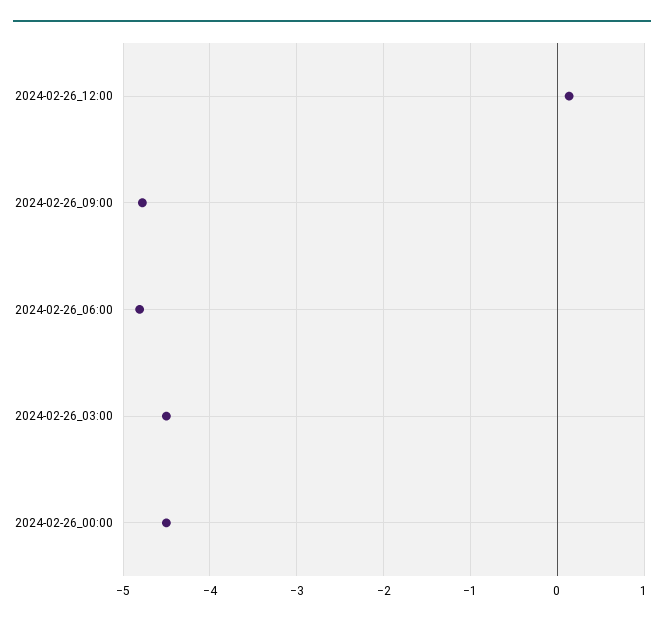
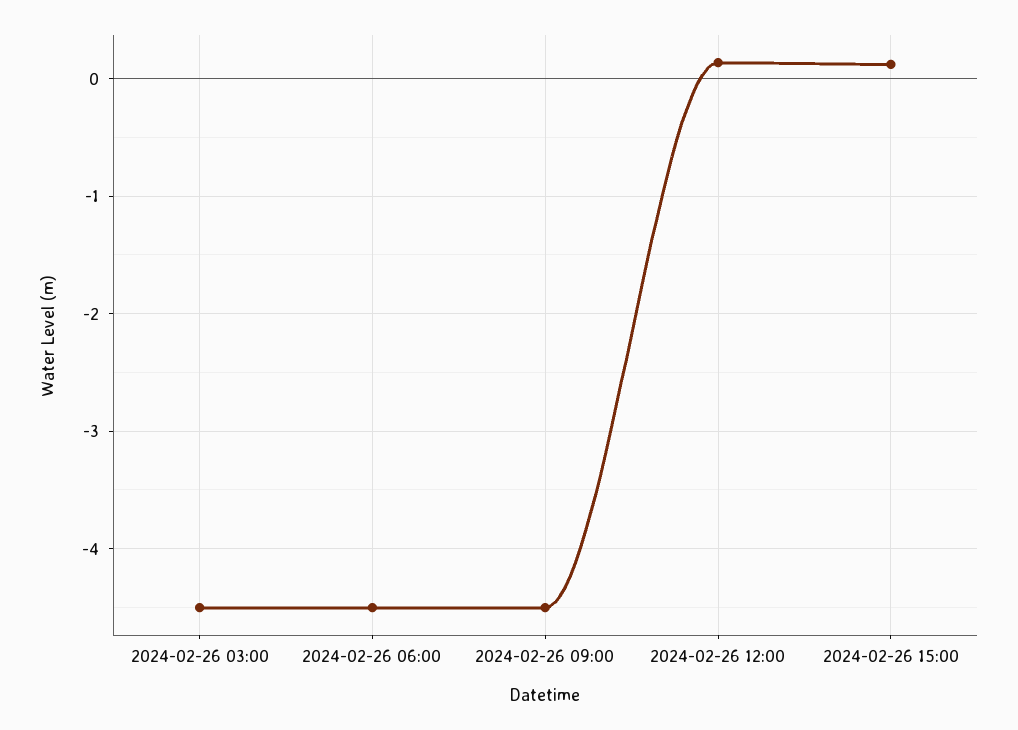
2024-02-26_09:00: -4.8 -> -4.5
2024-02-26_06:00: -4.8 -> -4.5
2024-02-26_00:00: -4.5 -> none
2024-02-26 15:00: none -> 0.1

